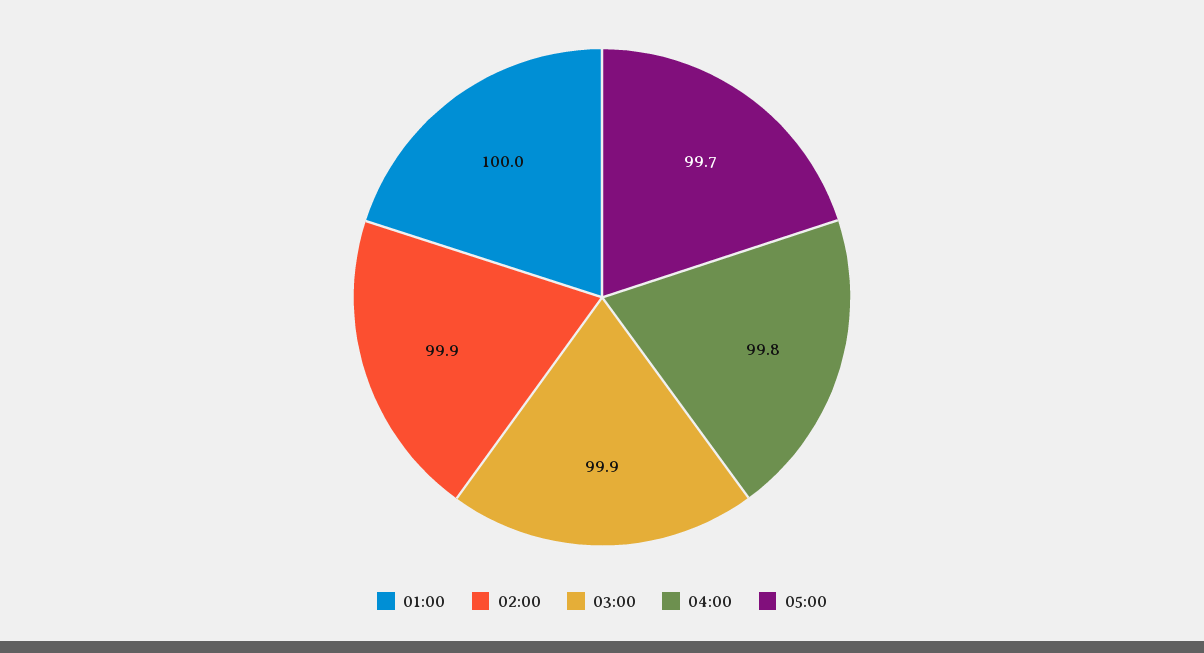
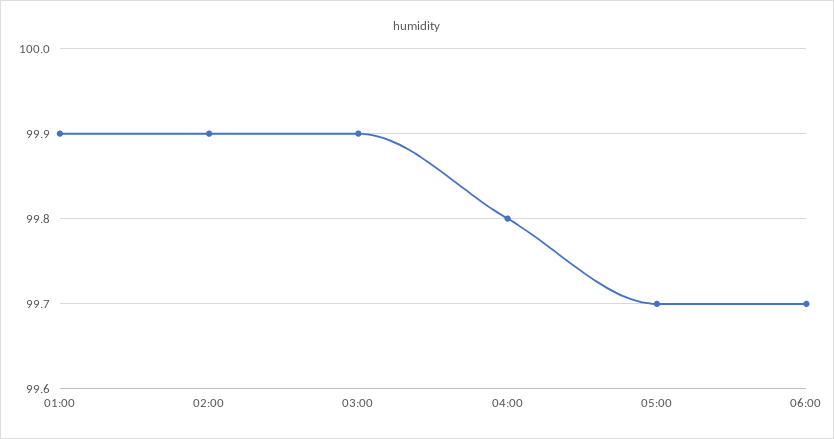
01:00: 100 -> 99.9
06:00: none -> 99.7

